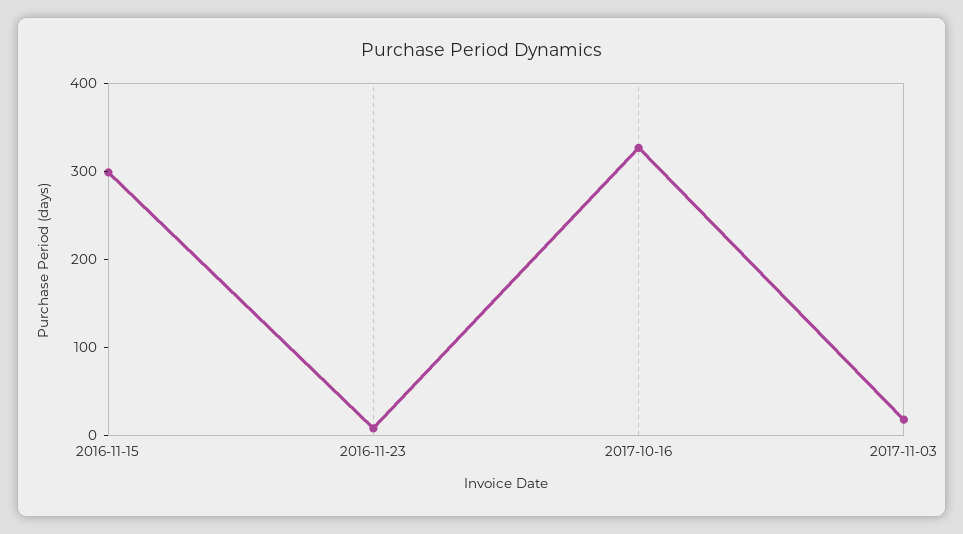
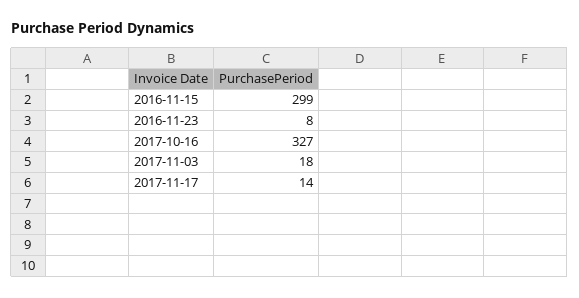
2017-11-17: none -> 14

